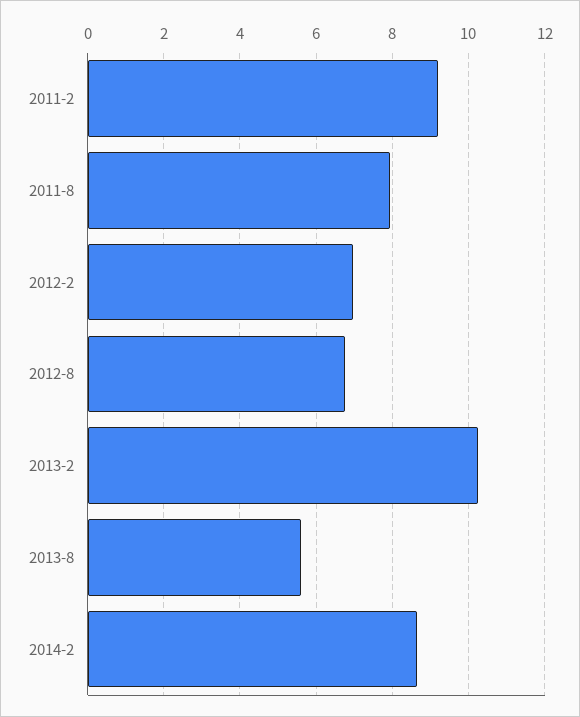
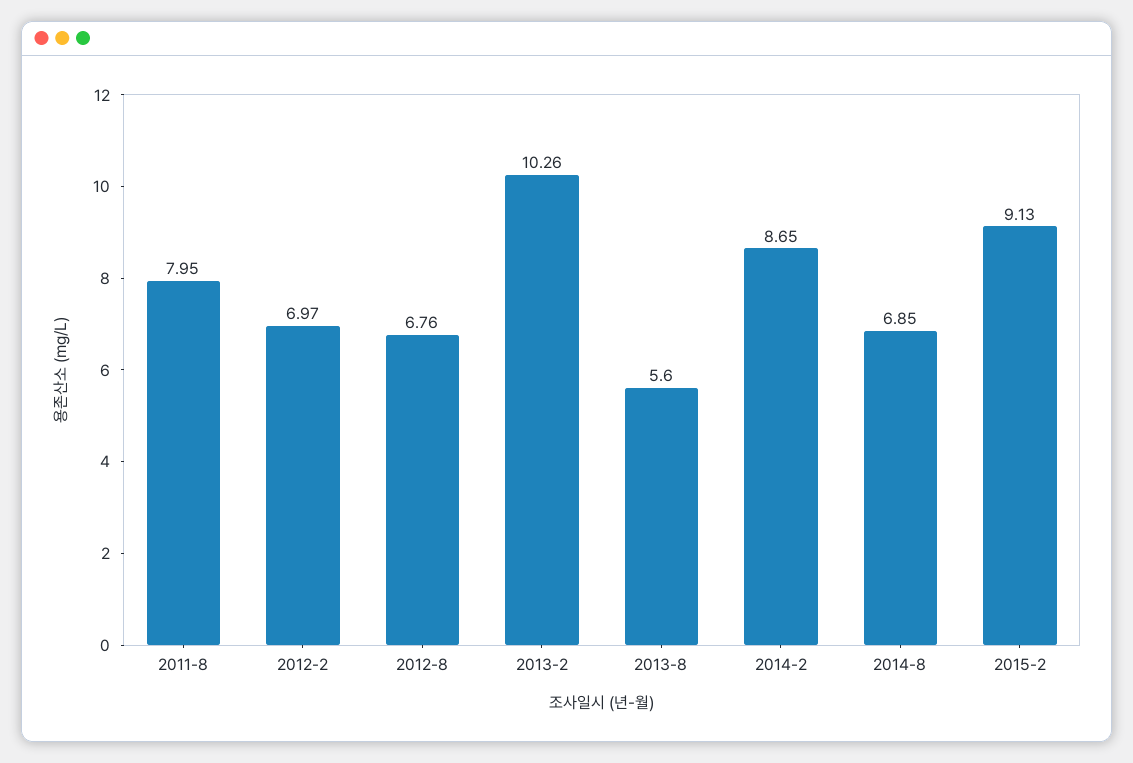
2011-2: 9.2 -> none
2014-8: none -> 6.85
2015-2: none -> 9.13

